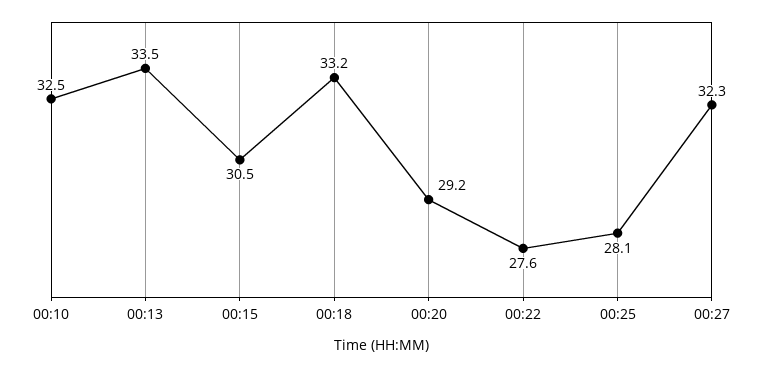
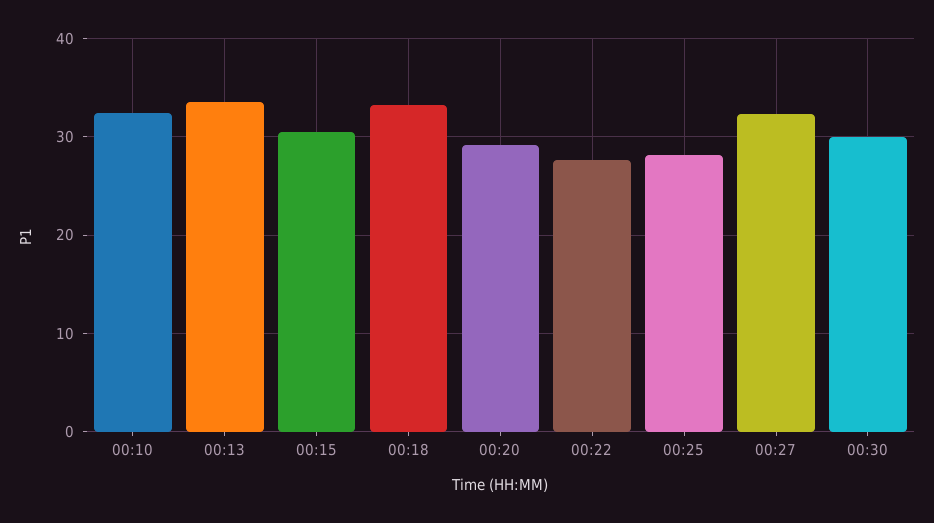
00:30: none -> 30

